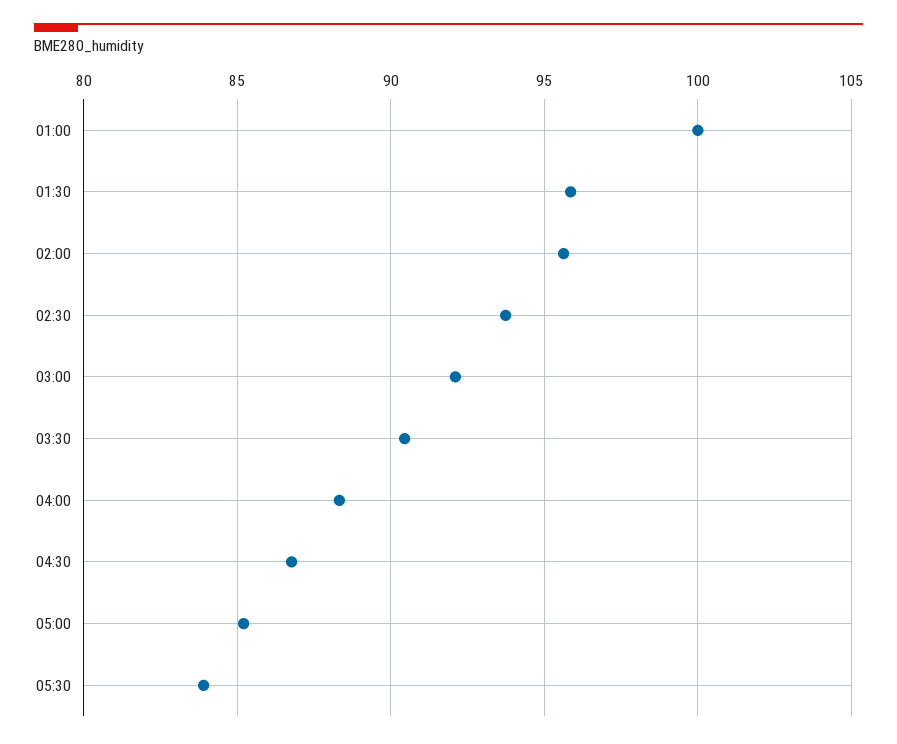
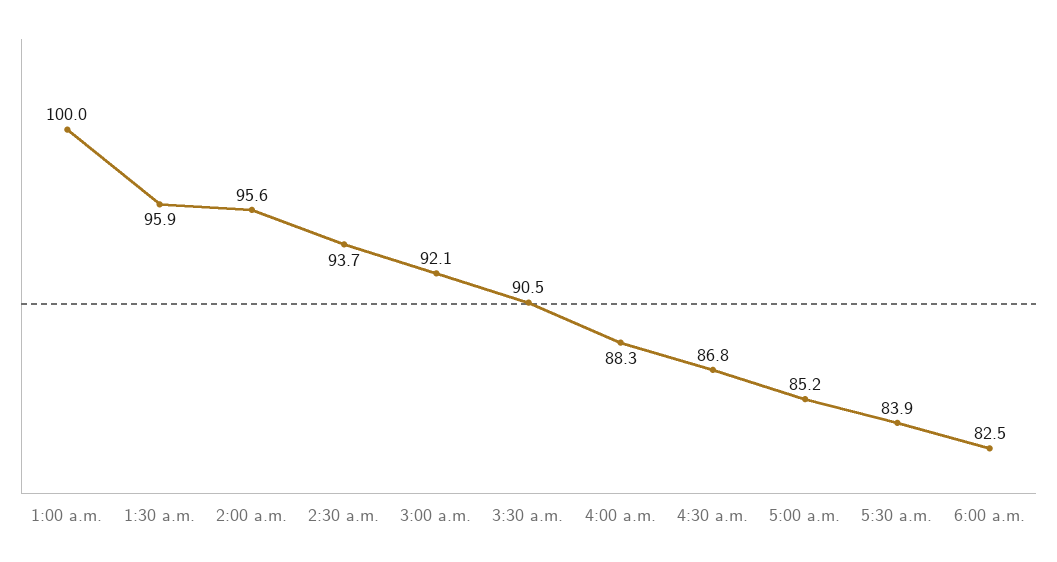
6:00 a.m.: none -> 82.5

